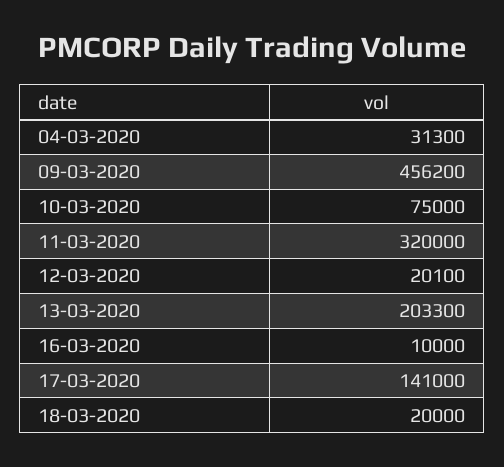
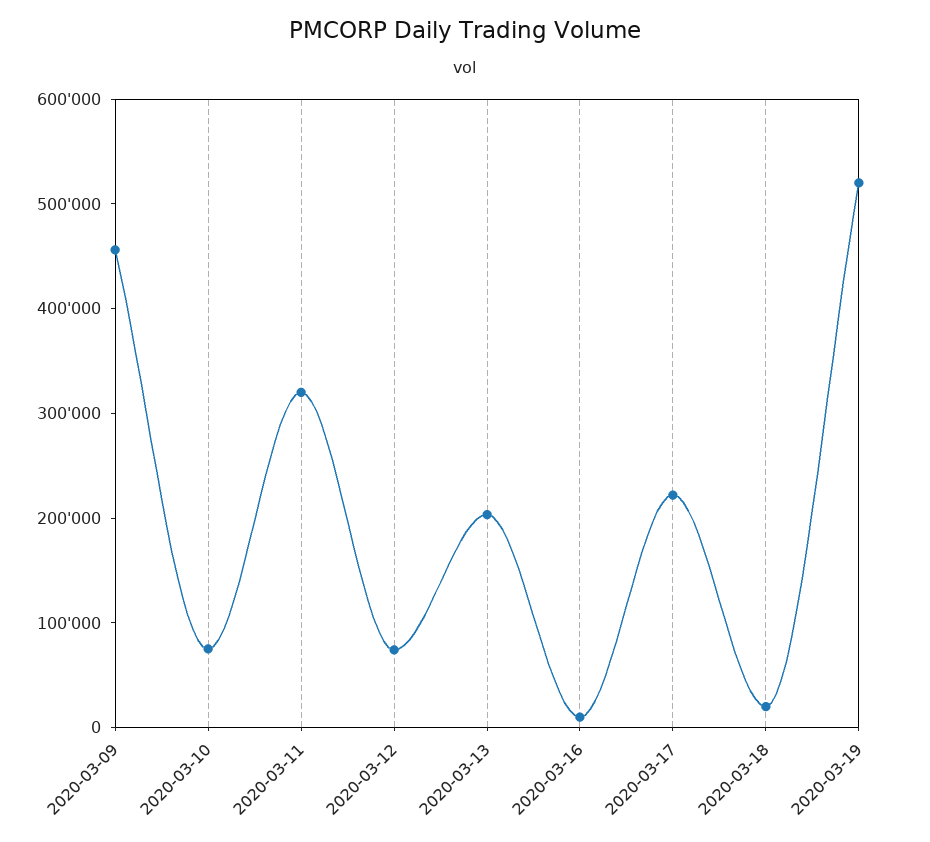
04-03-2020: 31300 -> none
12-03-2020: 20100 -> 80000
17-03-2020: 141000 -> 220000
2020-03-19: none -> 520000

